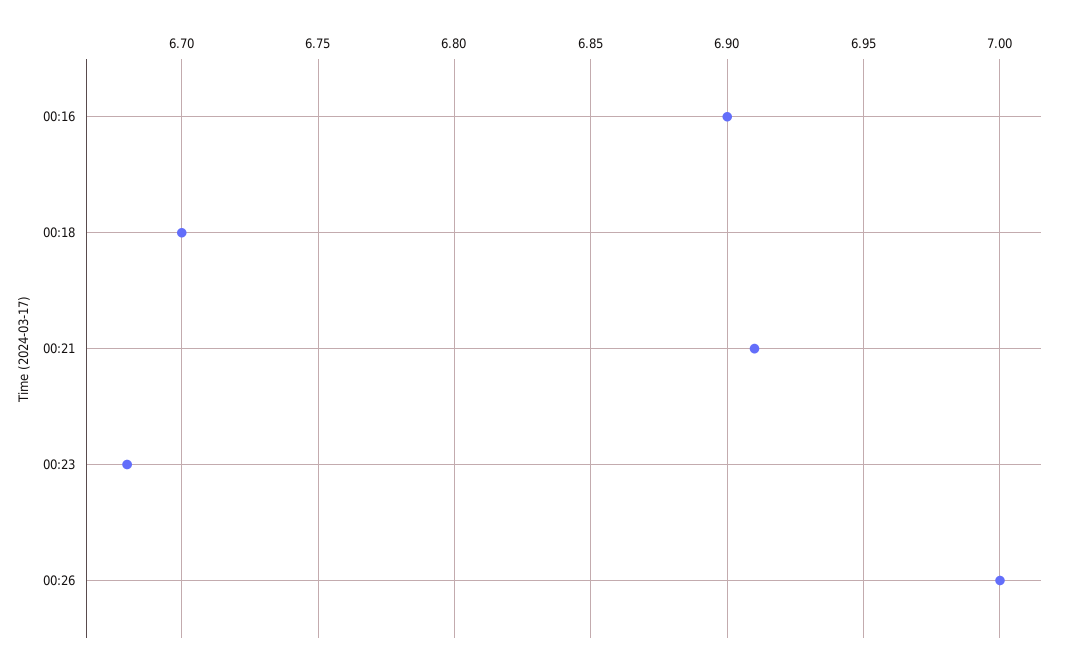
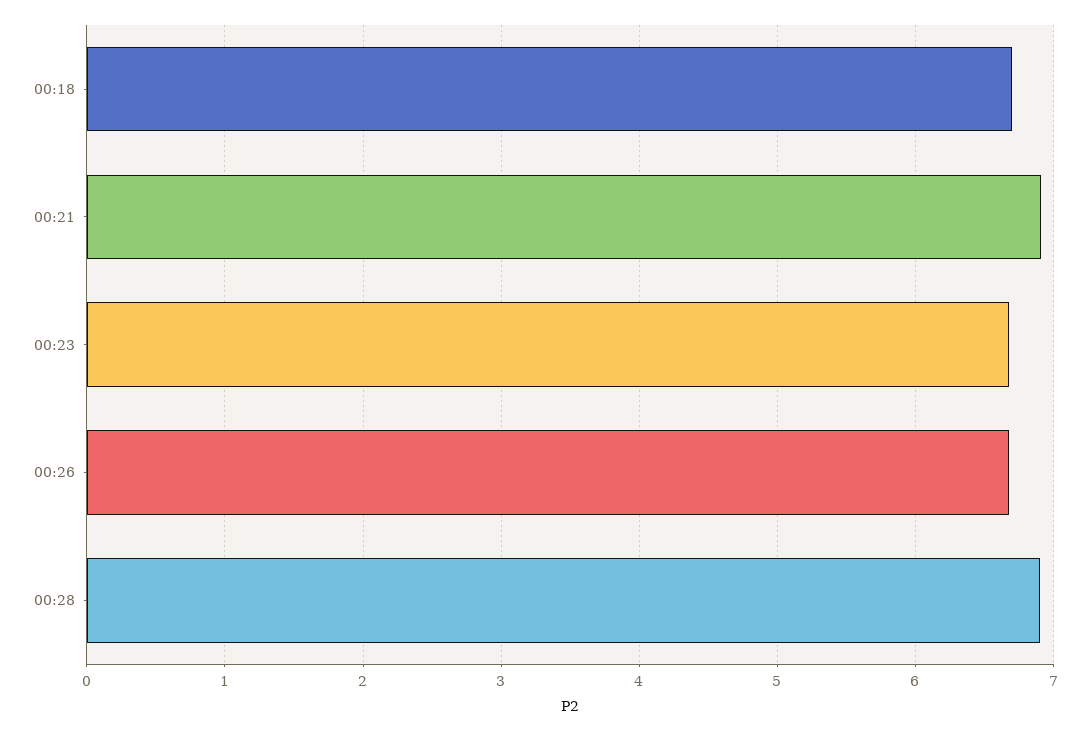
00:16: 6.9 -> none
00:26: 7 -> 6.7
00:28: none -> 6.9

